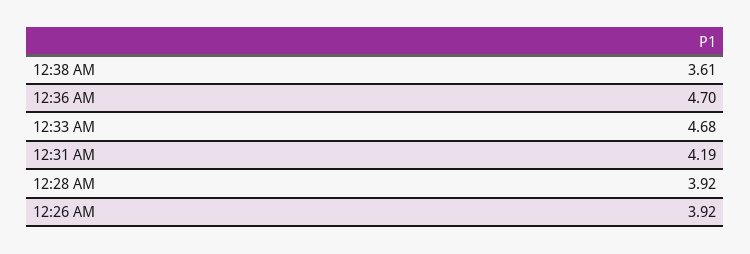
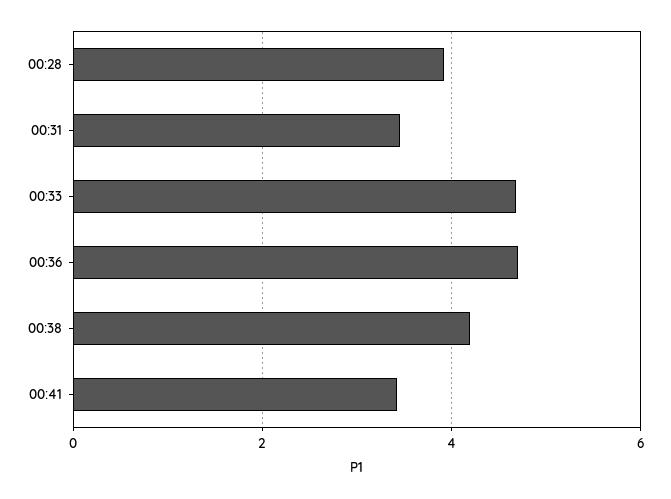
12:38 AM: 3.61 -> 4.2
12:31 AM: 4.19 -> 3.4
12:26 AM: 3.92 -> none
00:41: none -> 3.4

